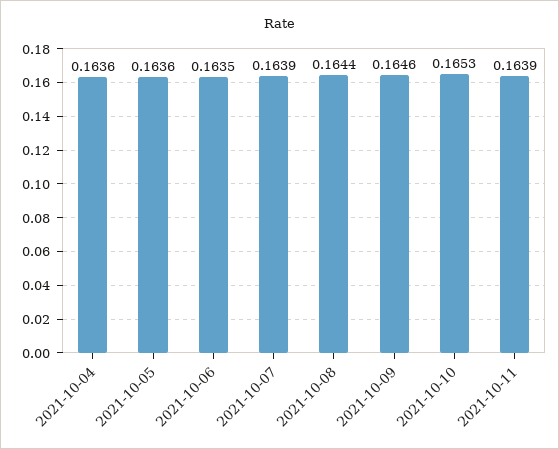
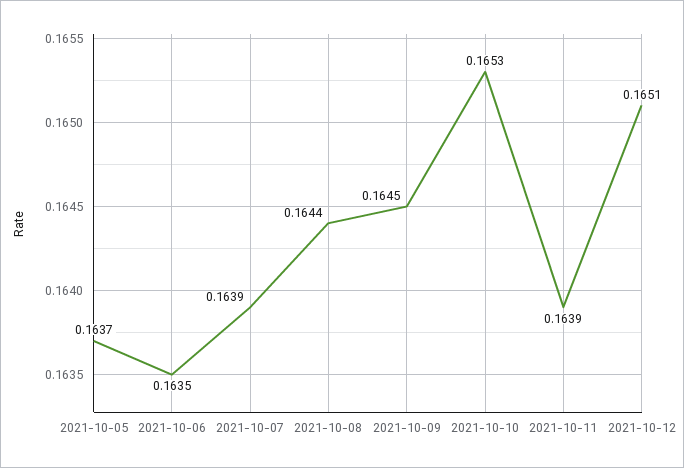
2021-10-04: 0.1636 -> none
2021-10-05: 0.1636 -> 0.1637
2021-10-09: 0.1646 -> 0.1645
2021-10-12: none -> 0.1651

